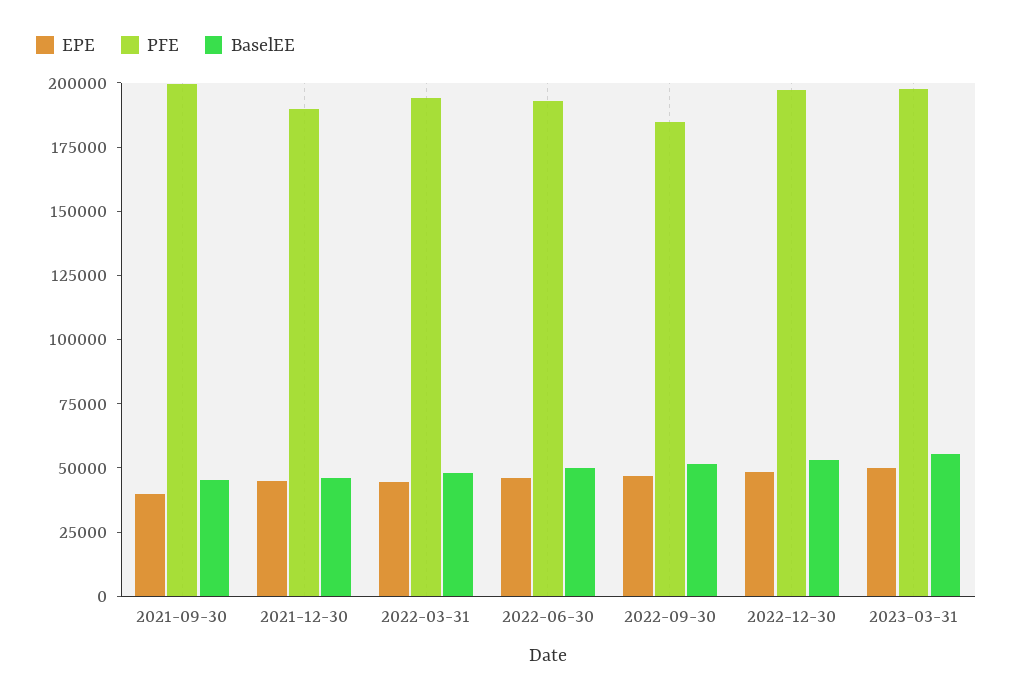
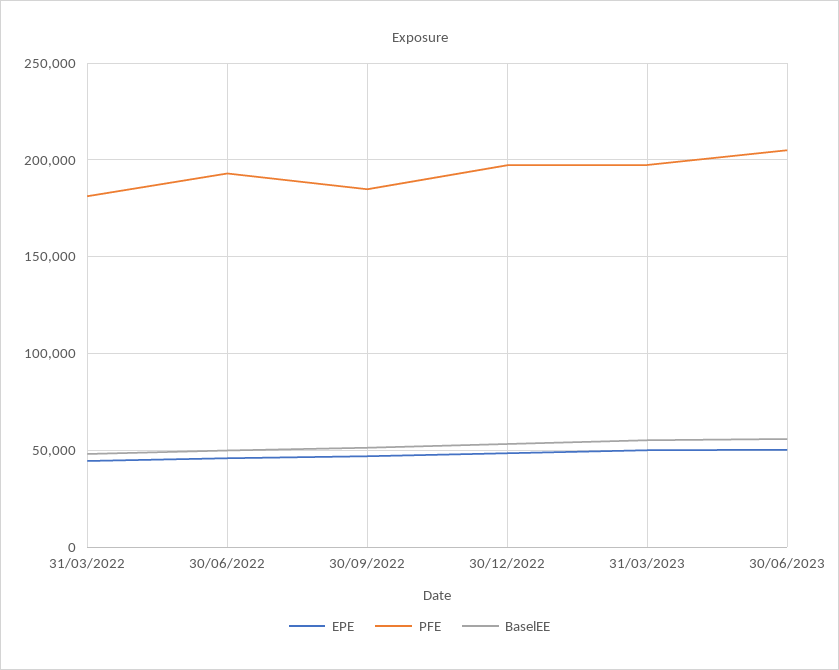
EPE, 2021-09-30: 40000 -> none
PFE, 2021-09-30: 200000 -> none
BaselEE, 2021-09-30: 45000 -> none
EPE, 2021-12-30: 45000 -> none
PFE, 2021-12-30: 190000 -> none
BaselEE, 2021-12-30: 45000 -> none
PFE, 2022-03-31: 195000 -> 180000
EPE, 30/06/2023: none -> 50000
PFE, 30/06/2023: none -> 205000
BaselEE, 30/06/2023: none -> 55000

